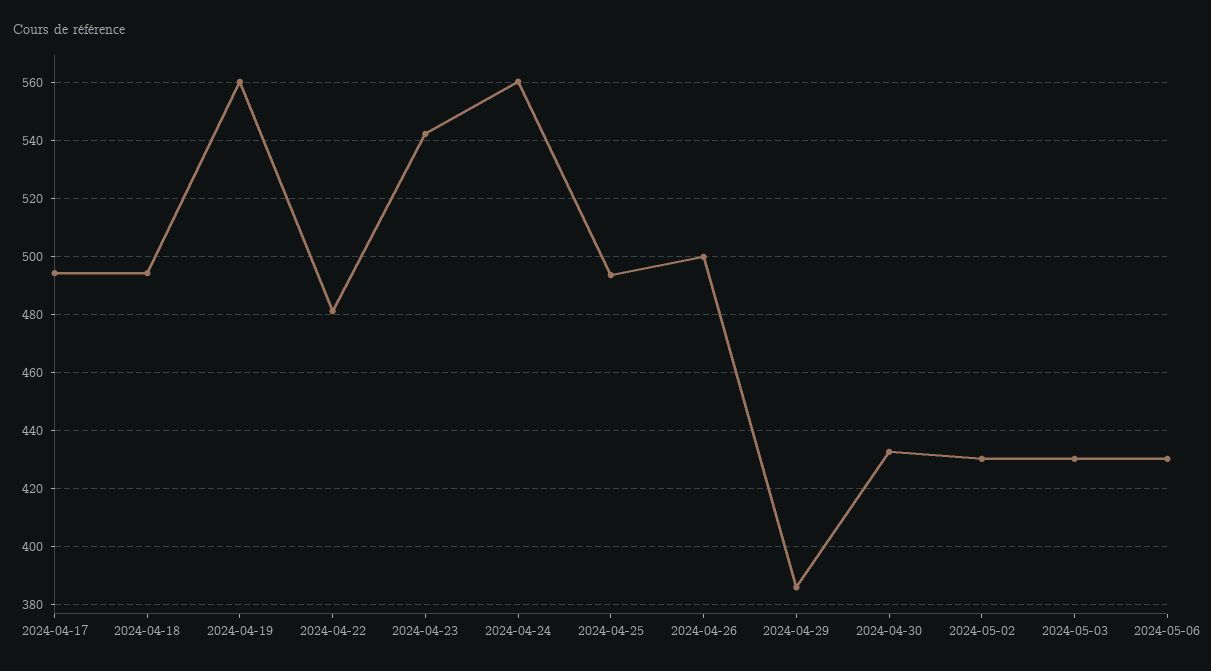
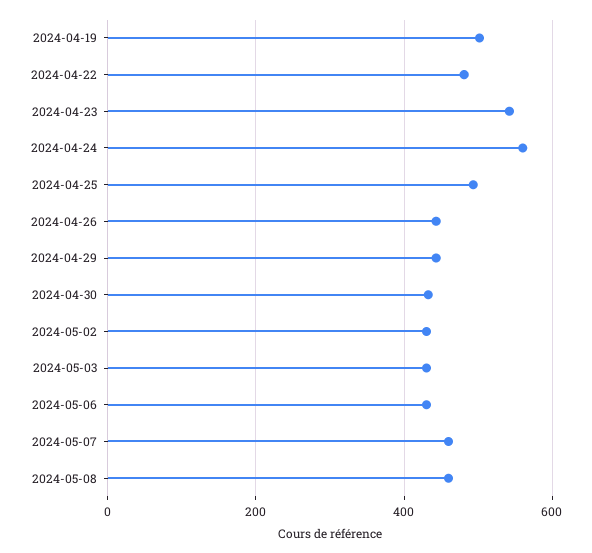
2024-04-17: 495 -> none
2024-04-18: 495 -> none
2024-04-19: 560 -> 500
2024-04-26: 500 -> 440
2024-04-29: 385 -> 440
2024-05-07: none -> 460
2024-05-08: none -> 460

